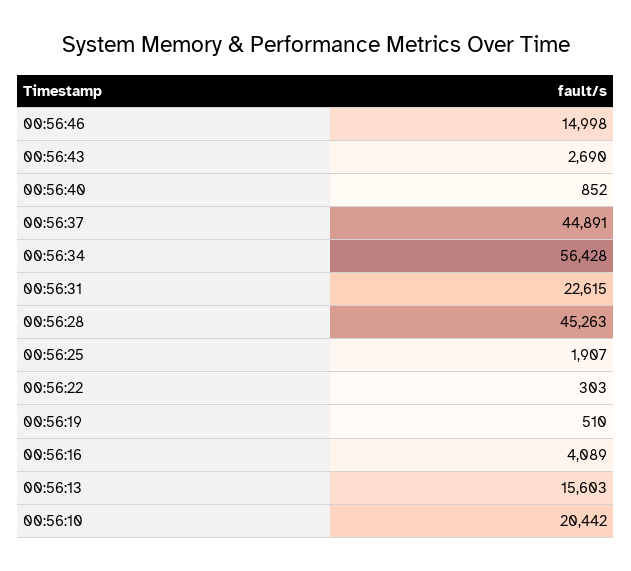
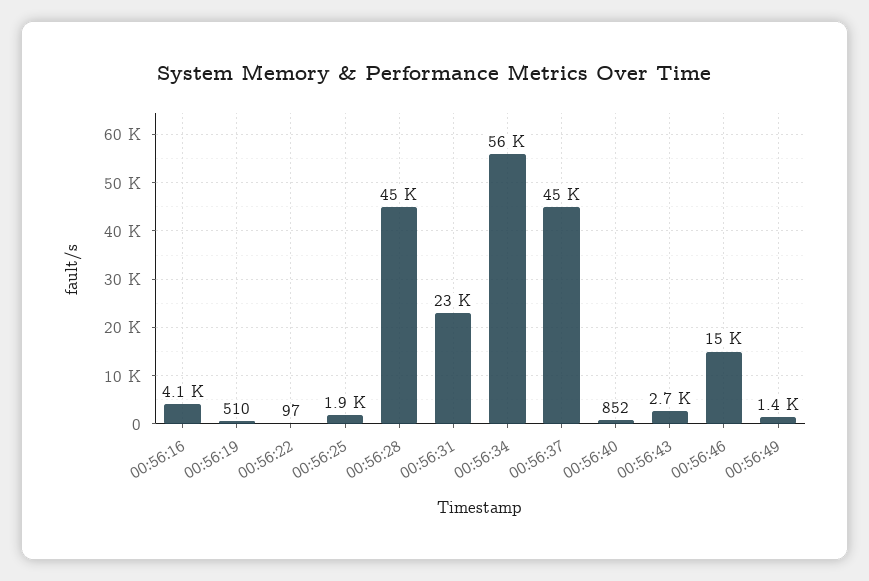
00:56:22: 303 -> 97
00:56:13: 15603 -> none
00:56:10: 20442 -> none
00:56:49: none -> 1400

